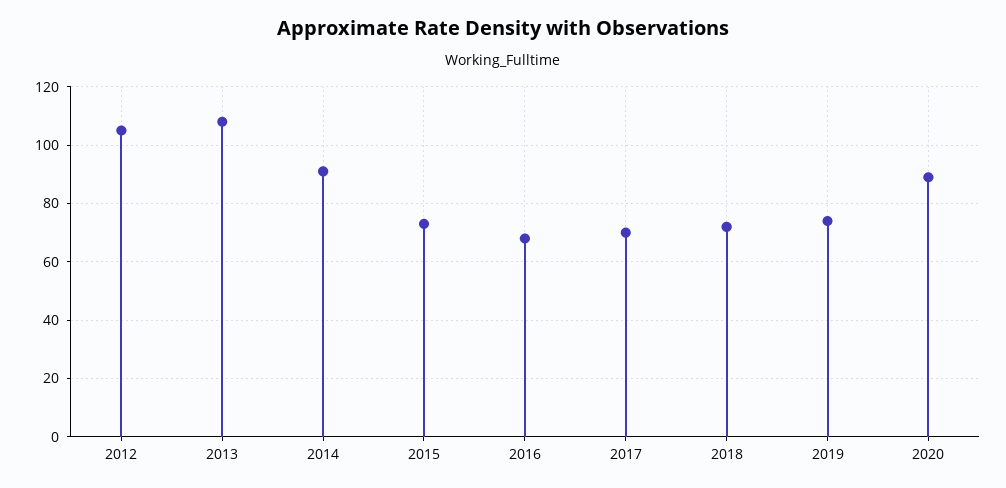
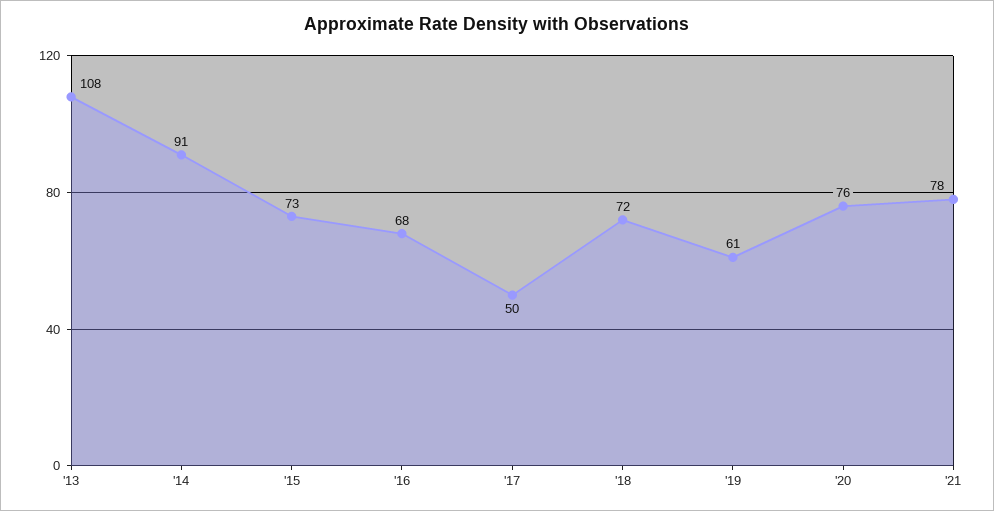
2012: 105 -> none
2017: 70 -> 50
2019: 75 -> 61
2020: 90 -> 76
'21: none -> 78

